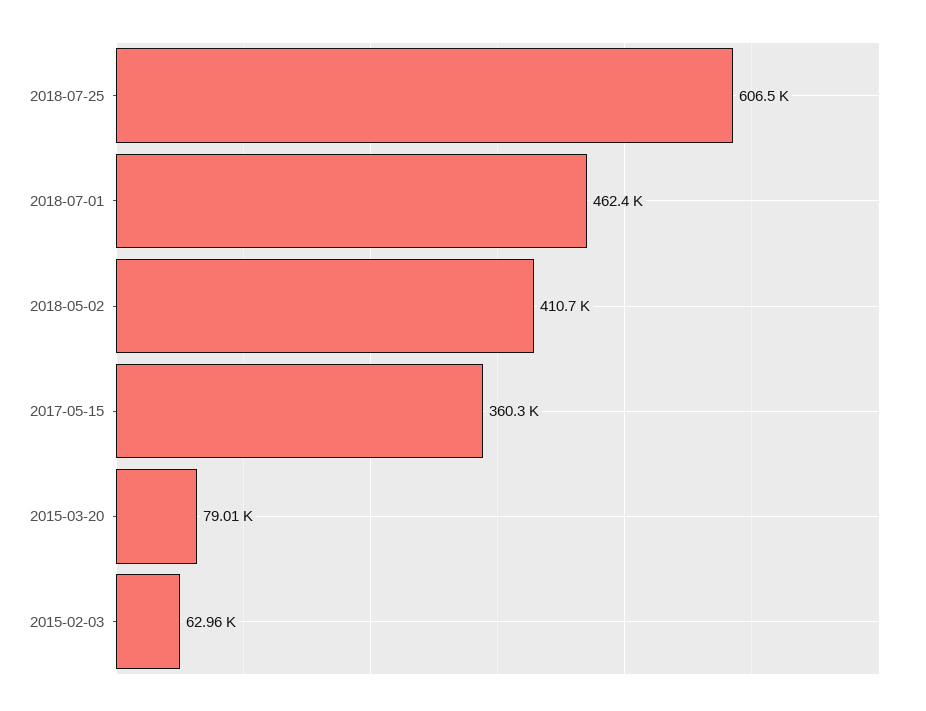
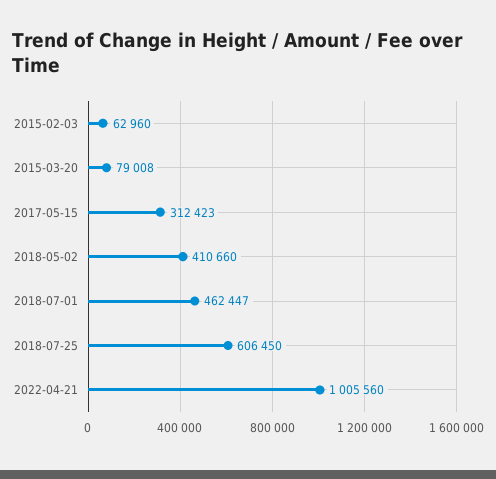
2017-05-15: 360300 -> 312423
2022-04-21: none -> 1005560

